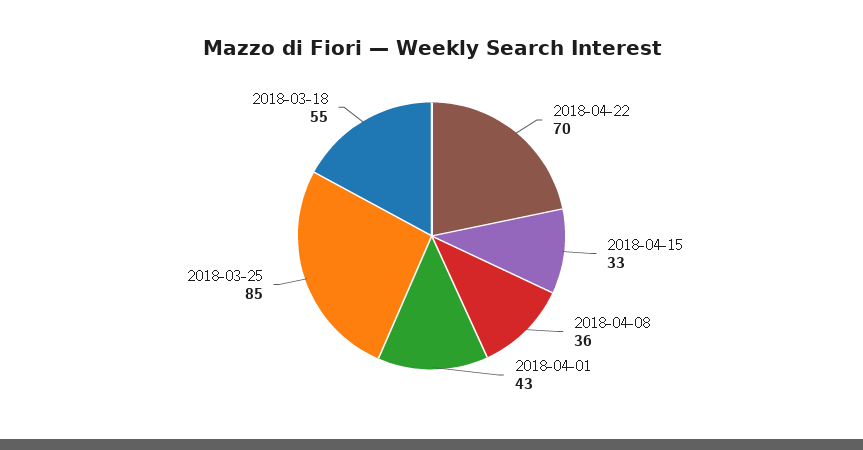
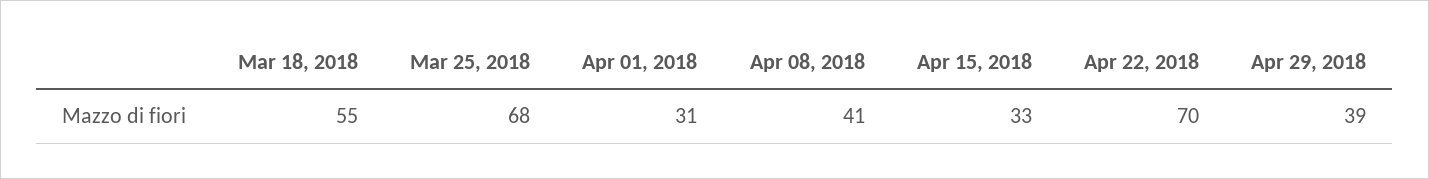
2018-04-08: 36 -> 41
2018-04-01: 43 -> 31
2018-03-25: 85 -> 68
Apr 29, 2018: none -> 39

